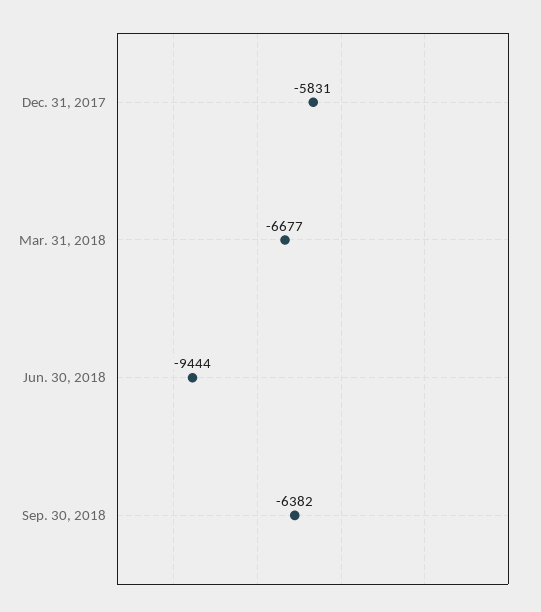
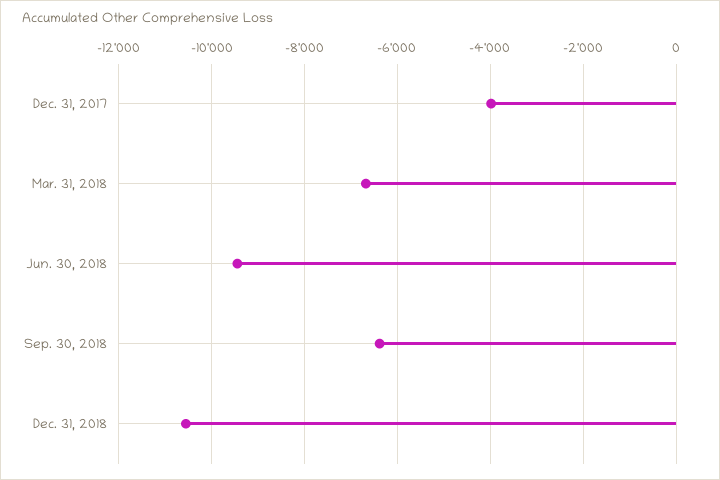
Dec. 31, 2017: -5831 -> -4000
Dec. 31, 2018: none -> -10600

